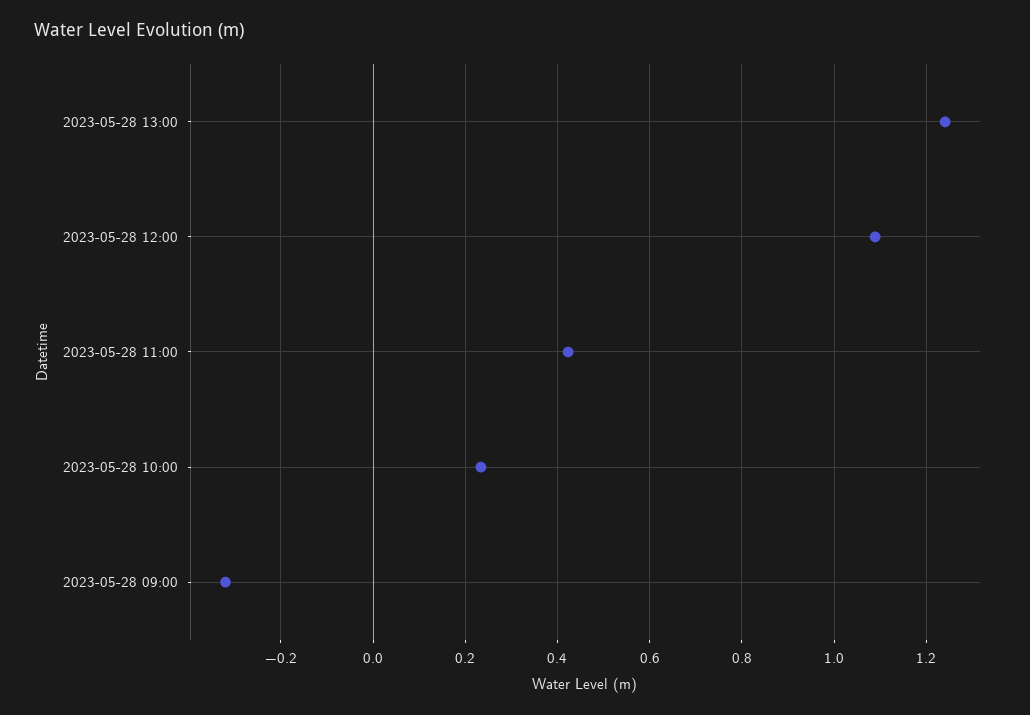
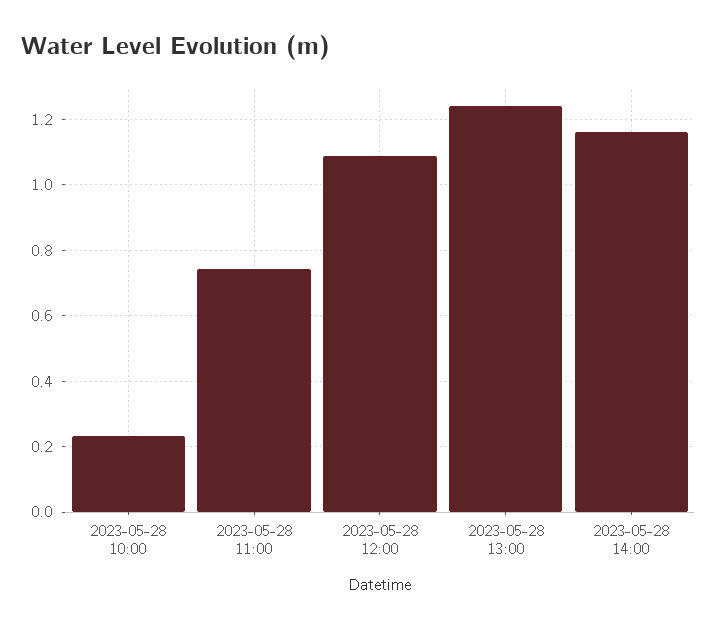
2023-05-28 11:00: 0.42 -> 0.74
2023-05-28 09:00: -0.32 -> none
2023-05-28 14:00: none -> 1.16

